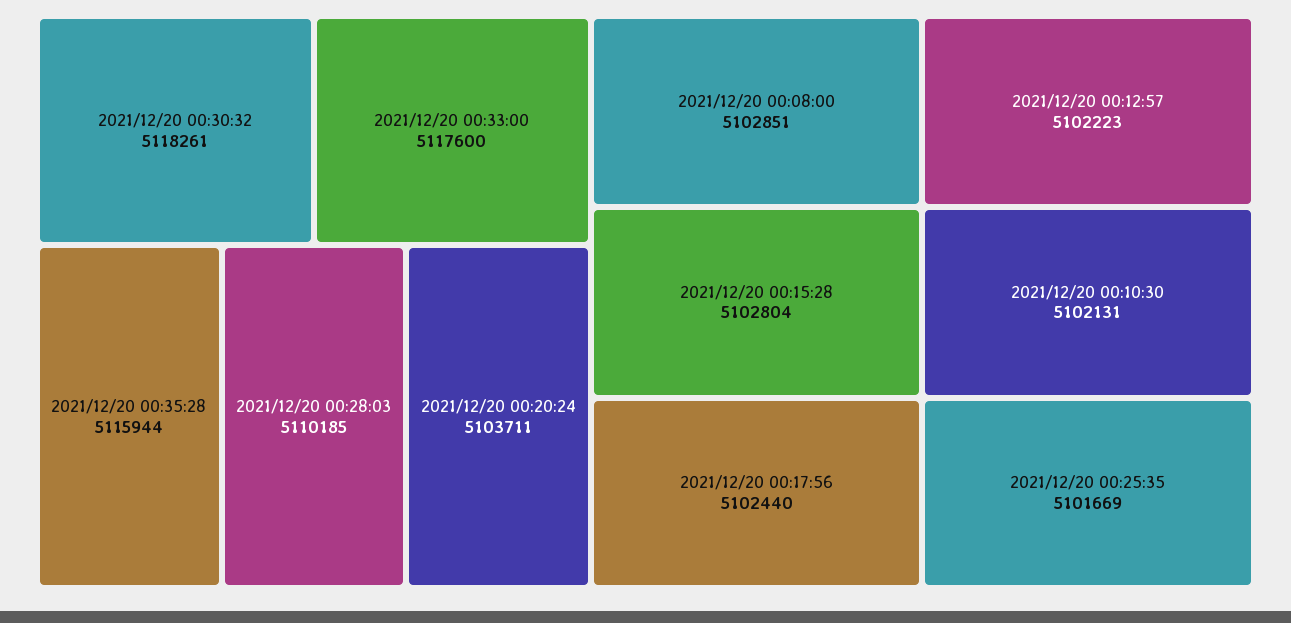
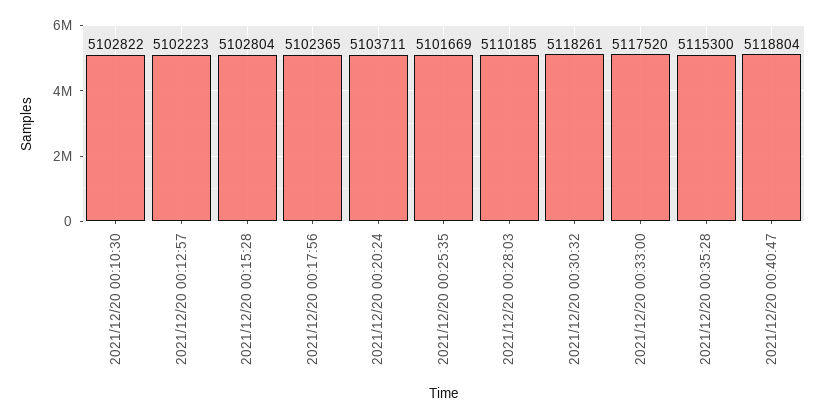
2021/12/20 00:33:00: 5117600 -> 5117520
2021/12/20 00:35:28: 5115944 -> 5115300
2021/12/20 00:08:00: 5102851 -> none
2021/12/20 00:17:56: 5102440 -> 5102365
2021/12/20 00:10:30: 5102131 -> 5102822
2021/12/20 00:40:47: none -> 5118804

